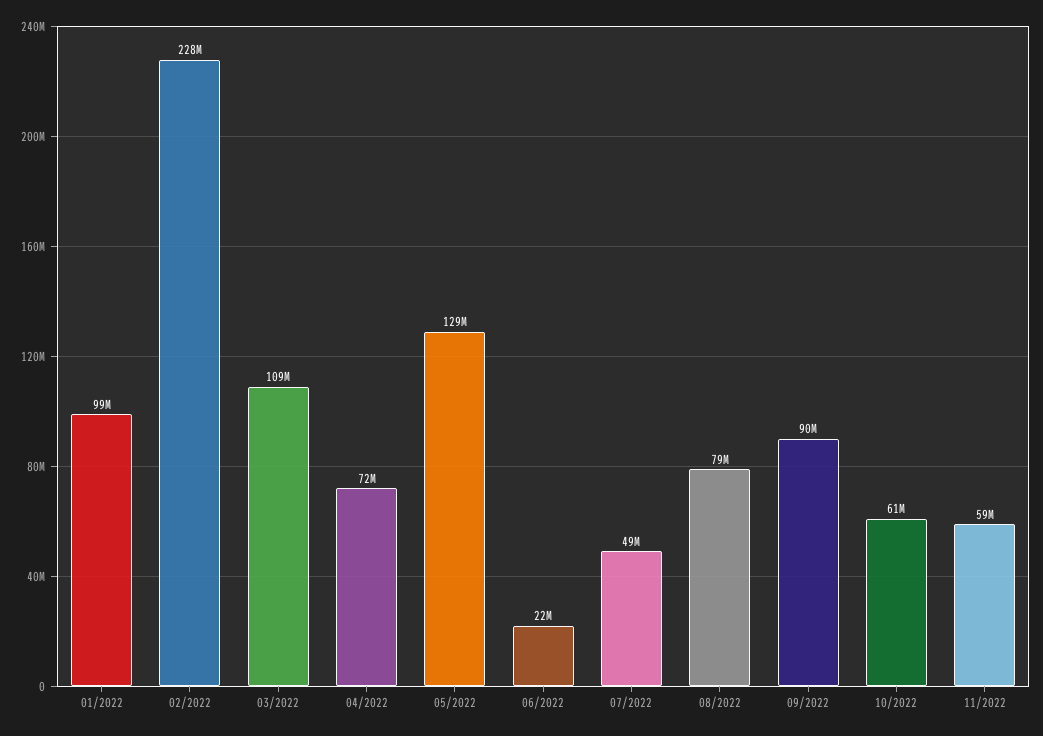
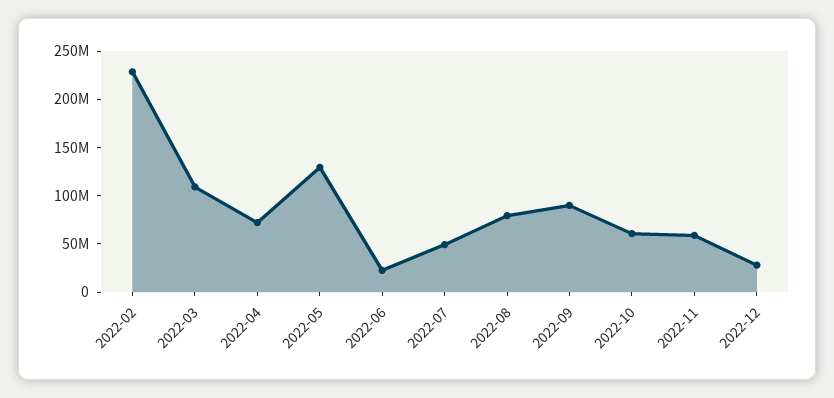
01/2022: 99000000 -> none
2022-12: none -> 30000000

